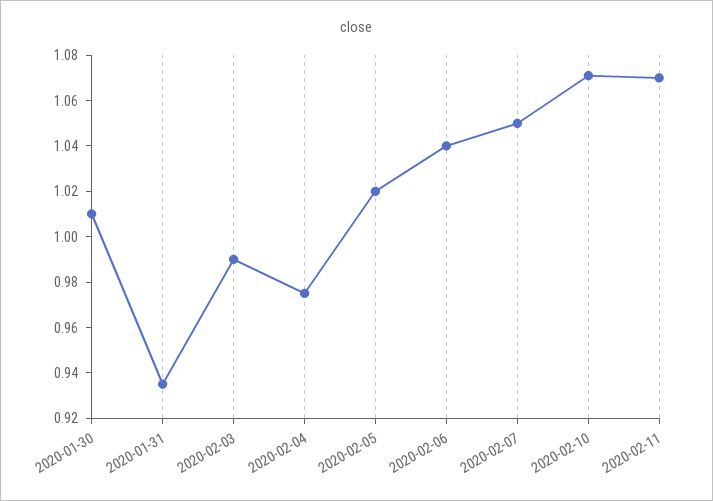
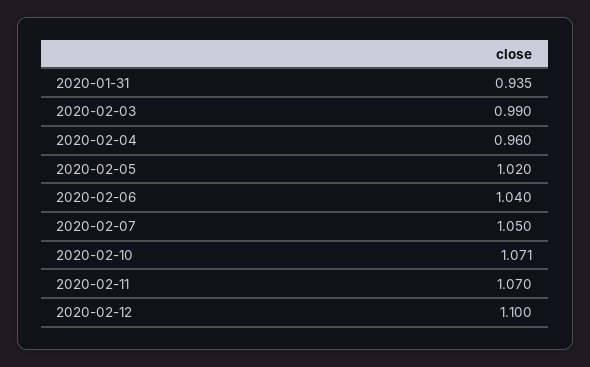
2020-01-30: 1.01 -> none
2020-02-04: 0.975 -> 0.96
2020-02-12: none -> 1.1

